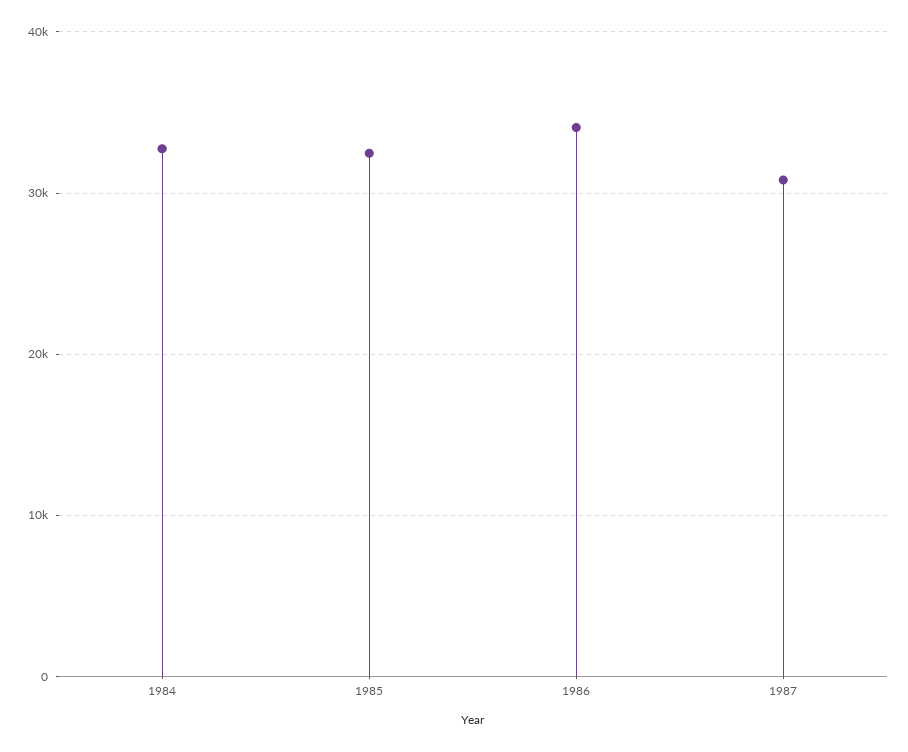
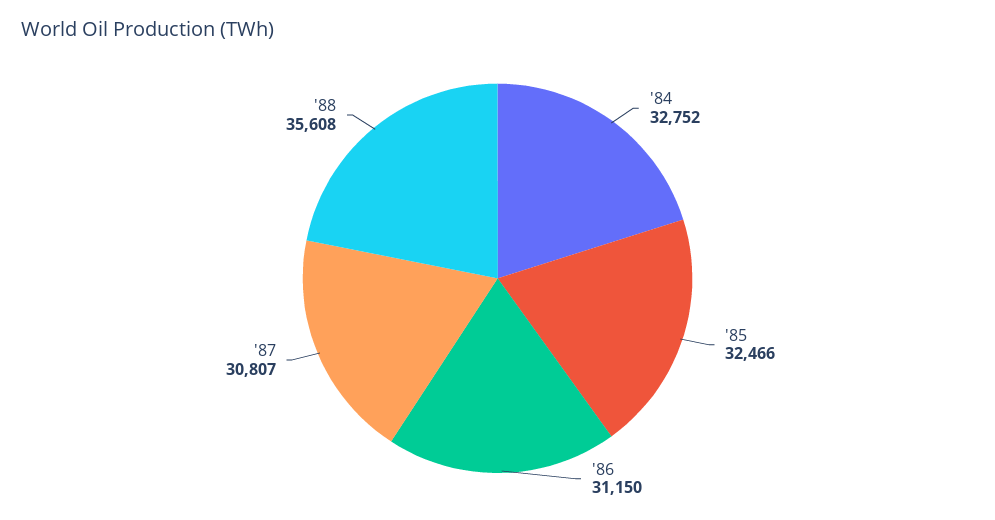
1986: 34000 -> 31150
'88: none -> 35608

